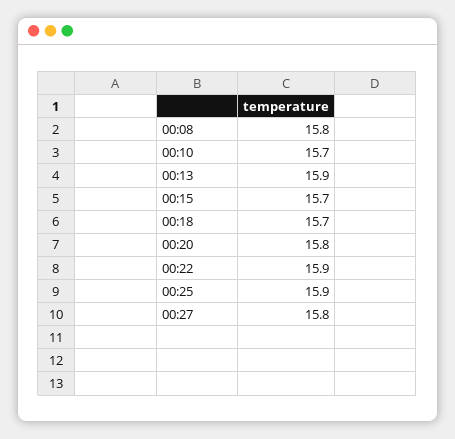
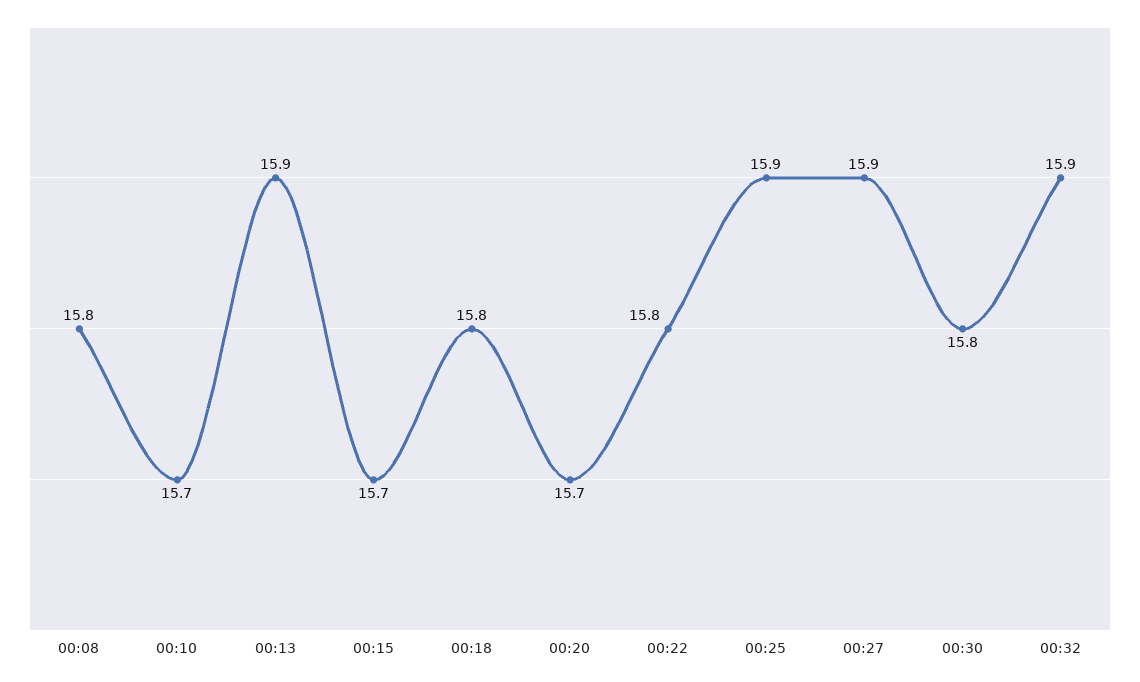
00:18: 15.7 -> 15.8
00:20: 15.8 -> 15.7
00:22: 15.9 -> 15.8
00:27: 15.8 -> 15.9
00:30: none -> 15.8
00:32: none -> 15.9

